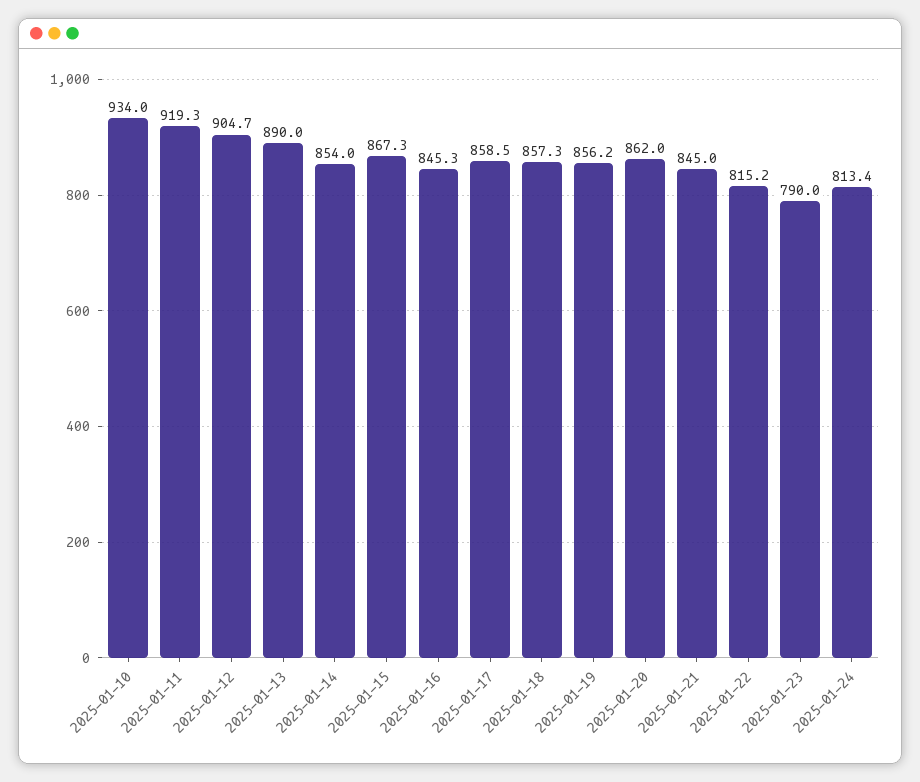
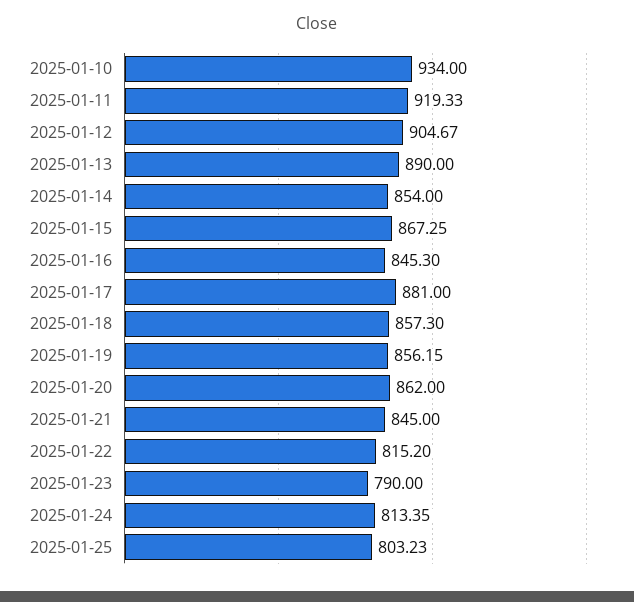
2025-01-17: 858.5 -> 881
2025-01-25: none -> 803.23

